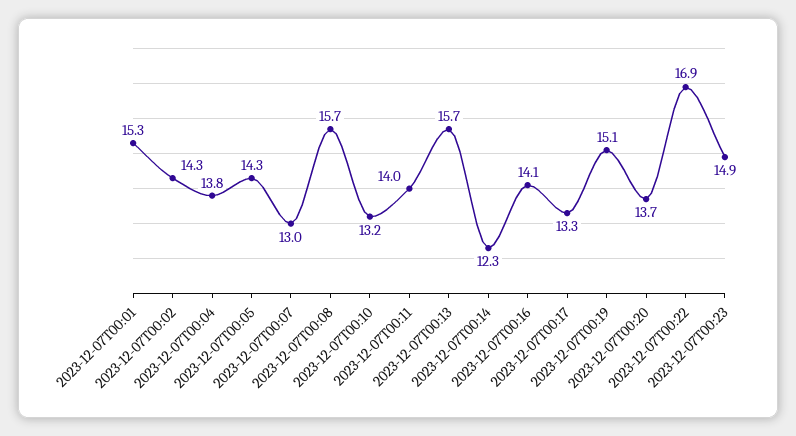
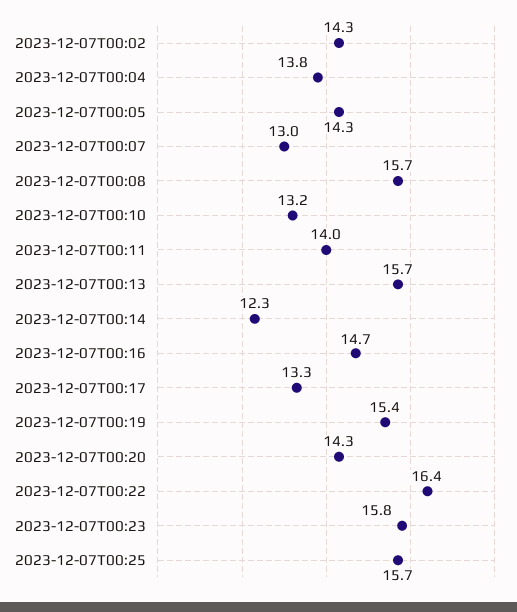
2023-12-07T00:01: 15.3 -> none
2023-12-07T00:16: 14.1 -> 14.7
2023-12-07T00:19: 15.1 -> 15.4
2023-12-07T00:20: 13.7 -> 14.3
2023-12-07T00:22: 16.9 -> 16.4
2023-12-07T00:23: 14.9 -> 15.8
2023-12-07T00:25: none -> 15.7

